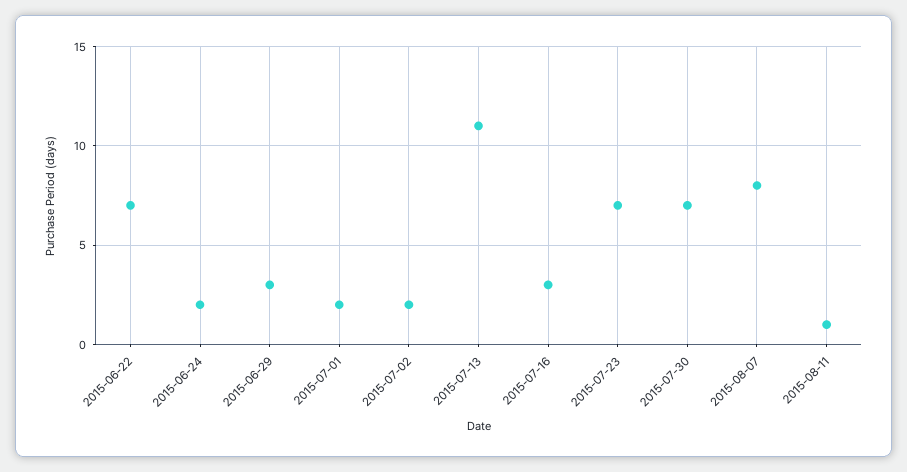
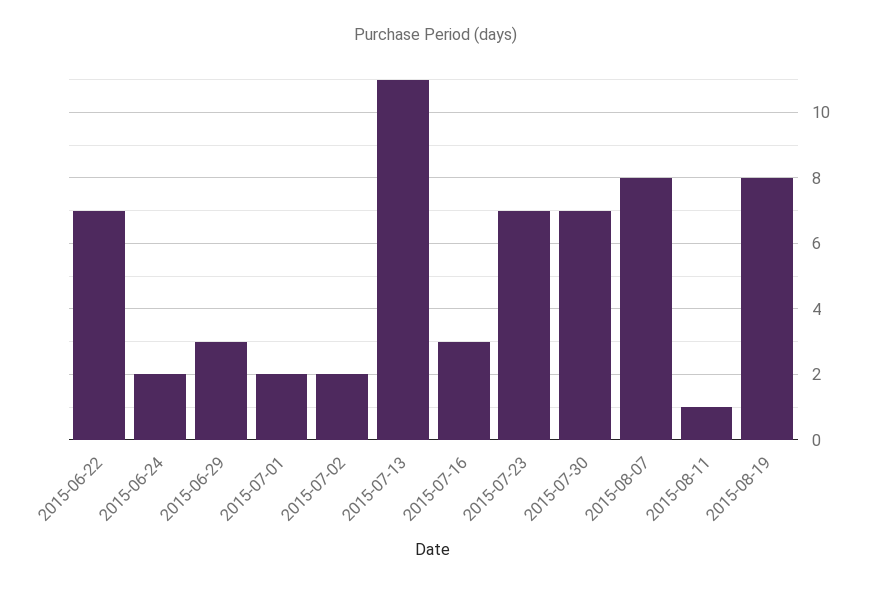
2015-08-19: none -> 8

